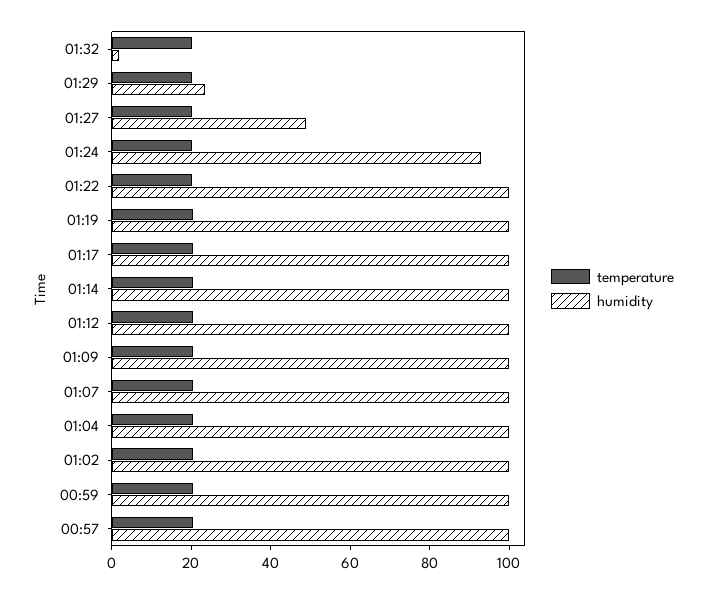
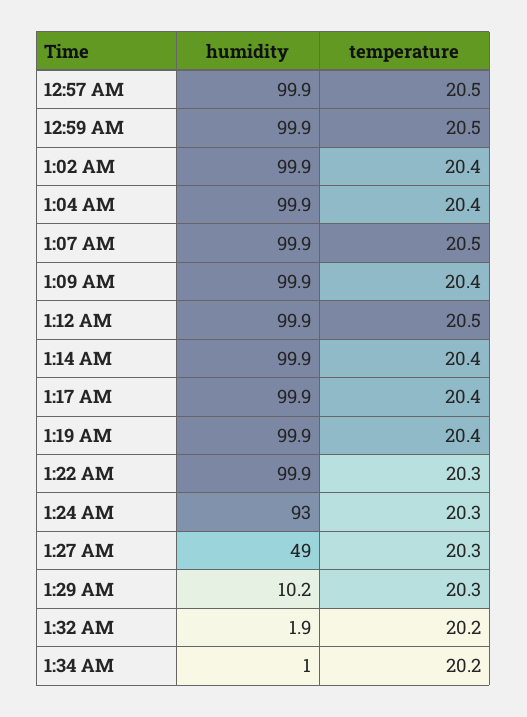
humidity, 01:29: 25 -> 10.2
humidity, 1:34 AM: none -> 1
temperature, 1:34 AM: none -> 20.2

